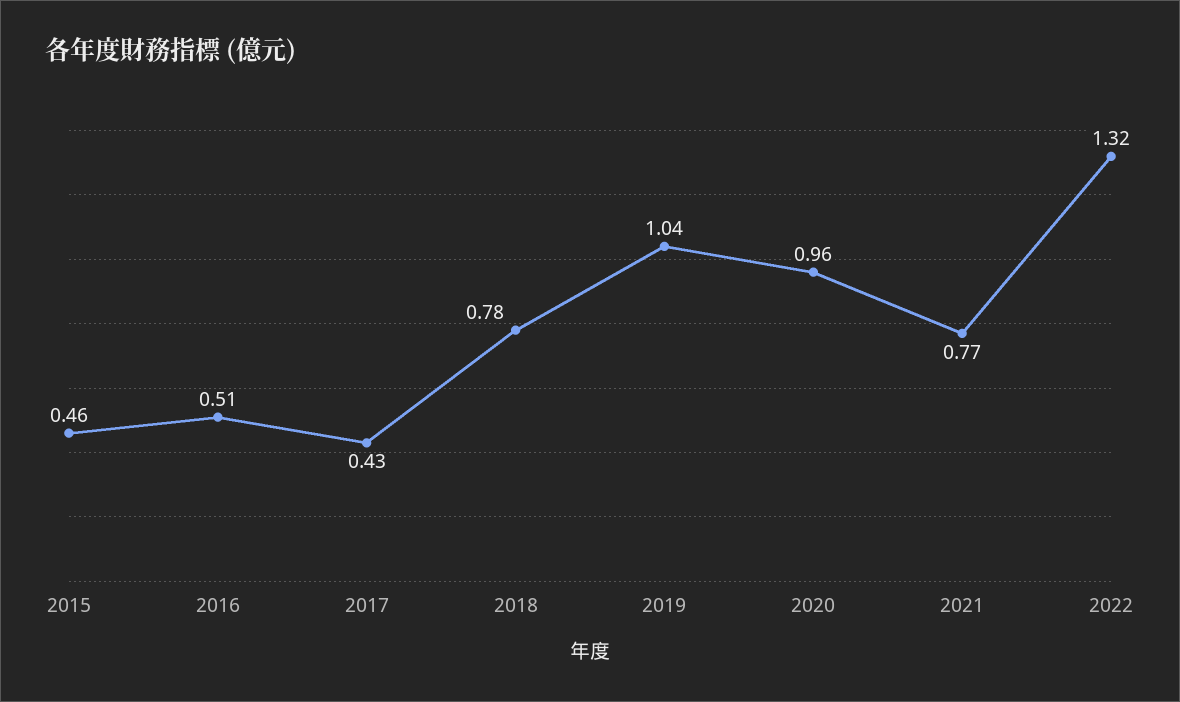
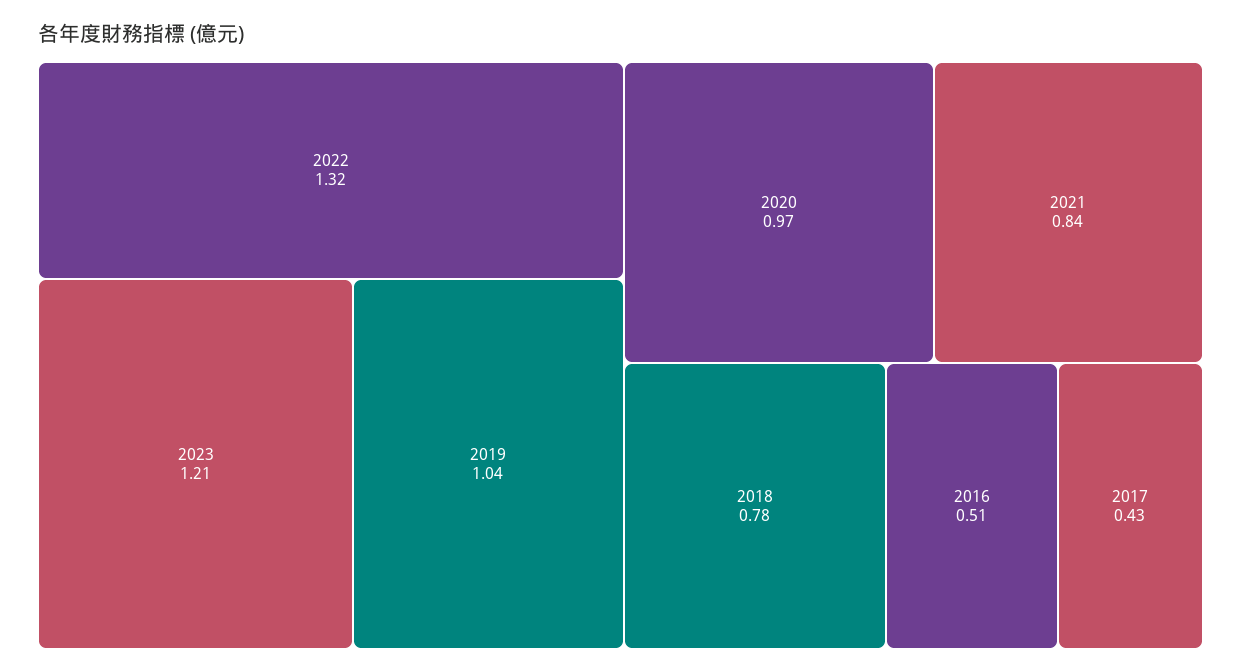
2015: 0.46 -> none
2020: 0.96 -> 0.97
2021: 0.77 -> 0.84
2023: none -> 1.21

